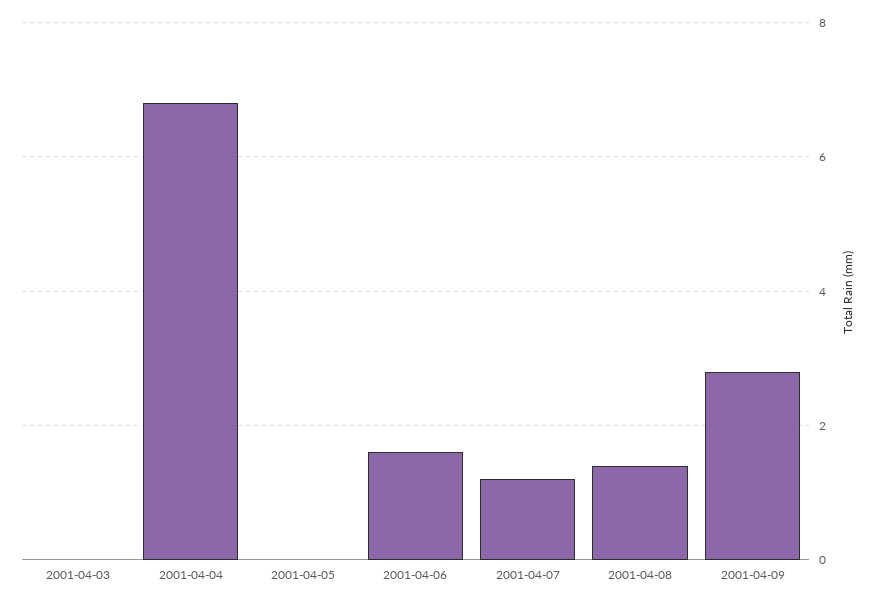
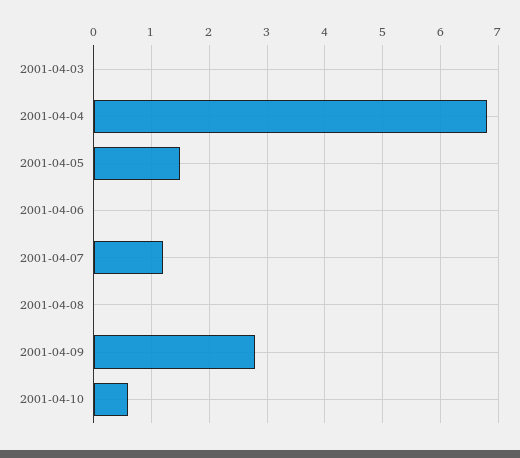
2001-04-05: 0 -> 1.5
2001-04-06: 1.5 -> 0
2001-04-08: 1.5 -> 0
2001-04-10: none -> 0.5

